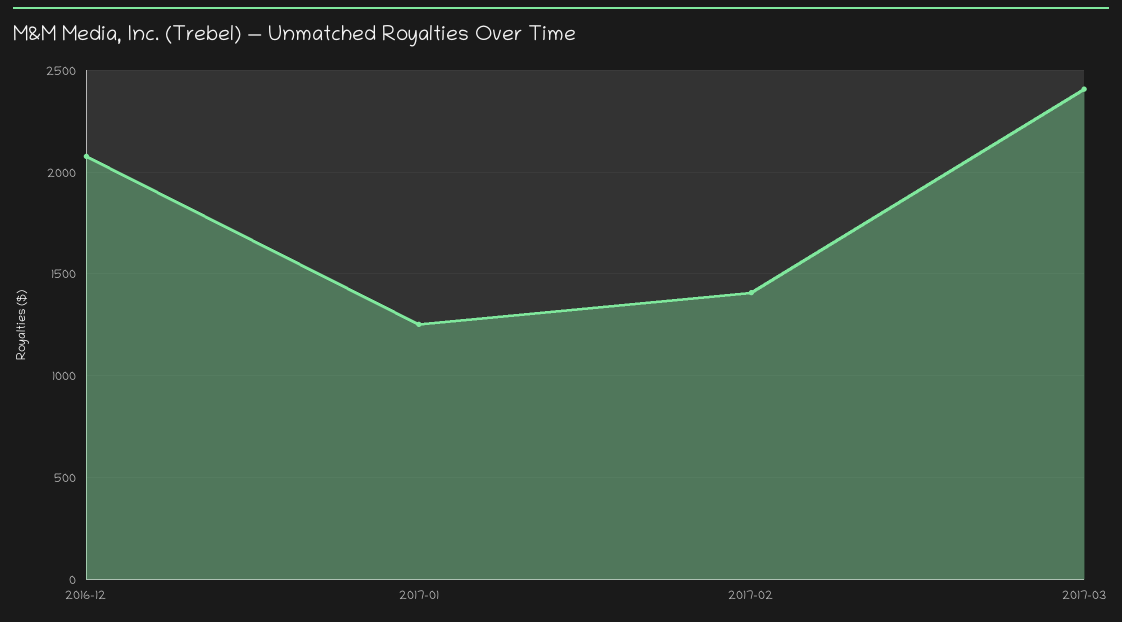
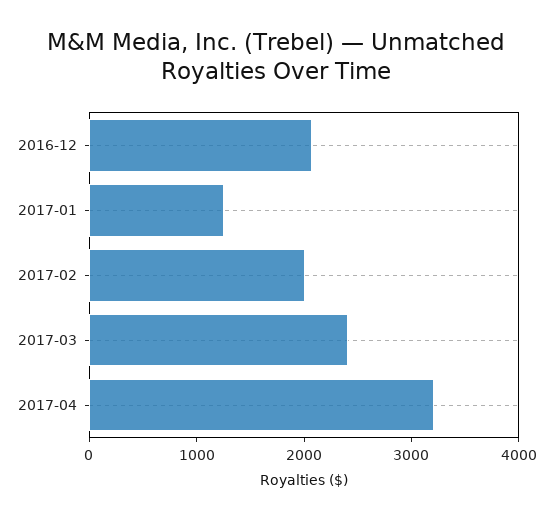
2017-02: 1400 -> 2000
2017-04: none -> 3200

